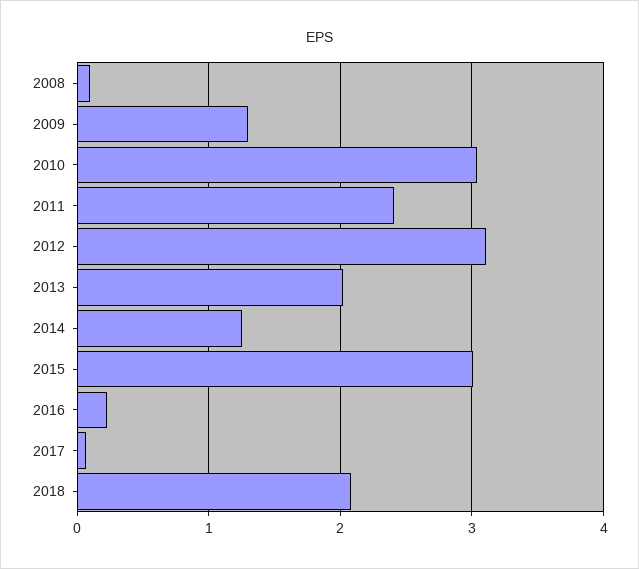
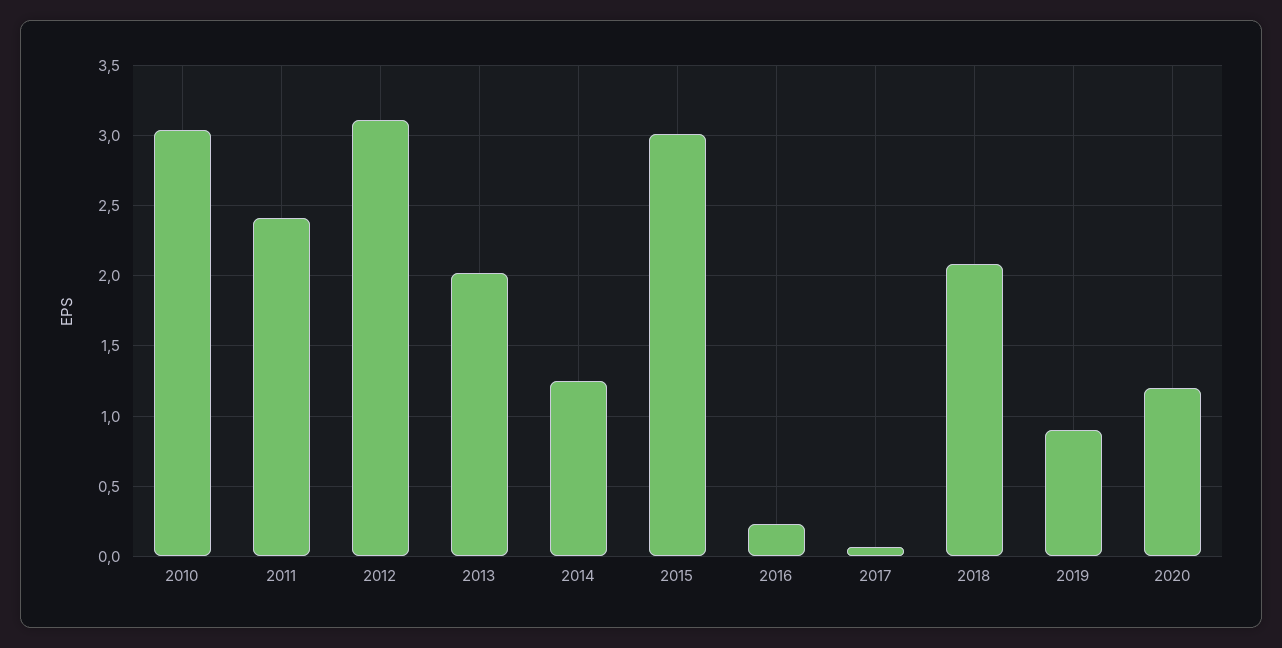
2008: 0.1 -> none
2009: 1.3 -> none
2019: none -> 0.9
2020: none -> 1.2

